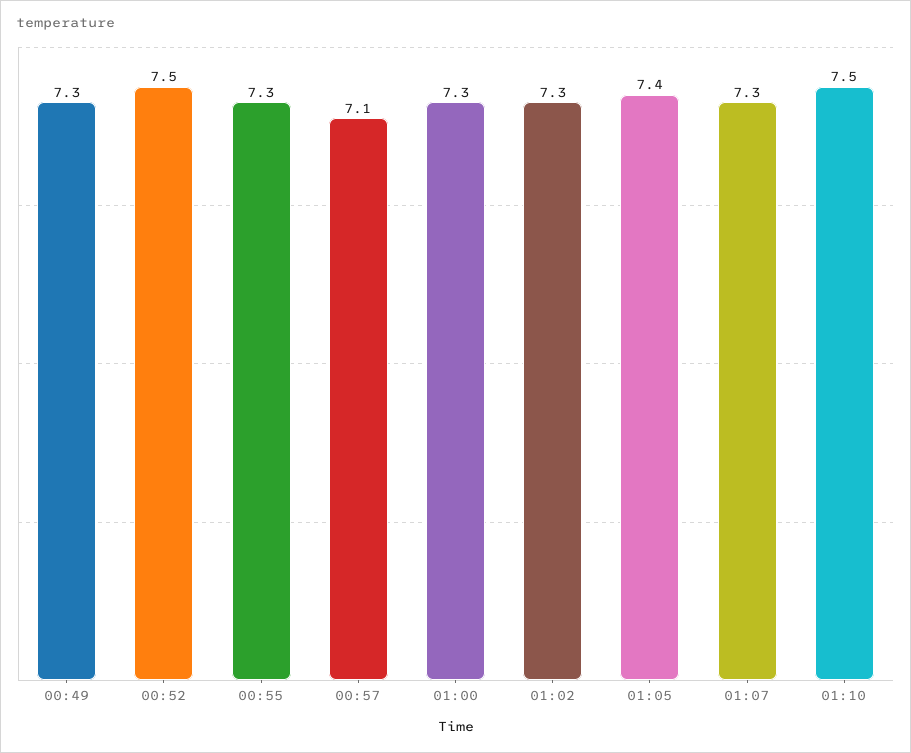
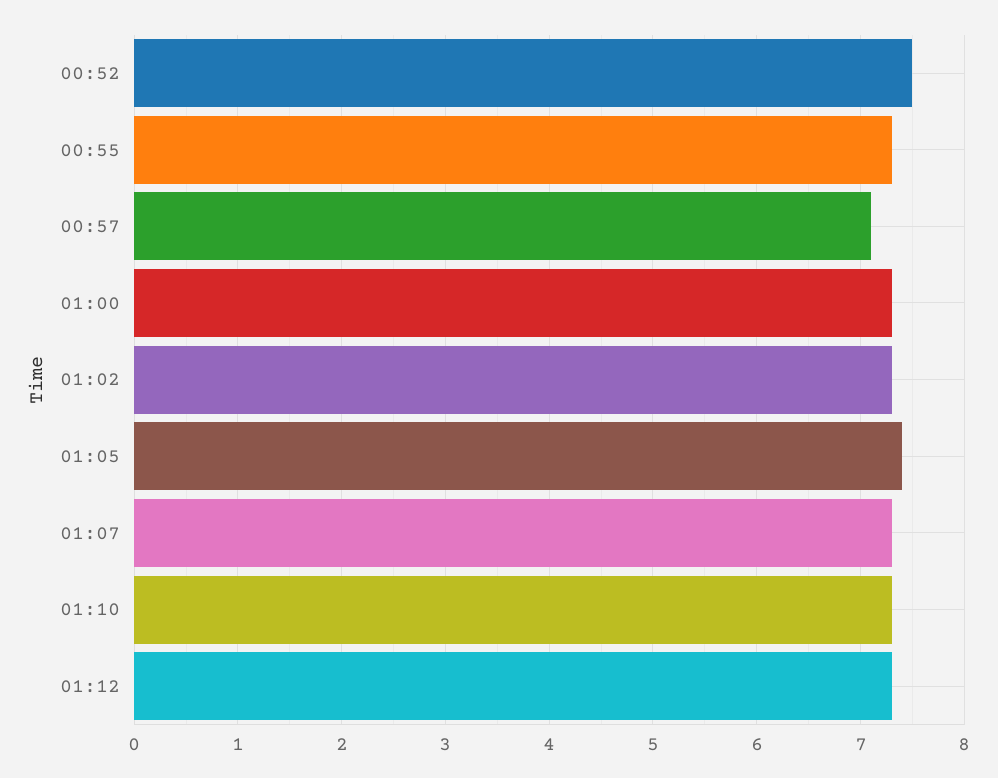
00:49: 7.3 -> none
01:10: 7.5 -> 7.3
01:12: none -> 7.3

